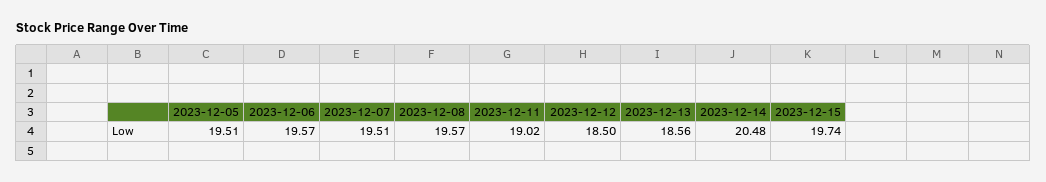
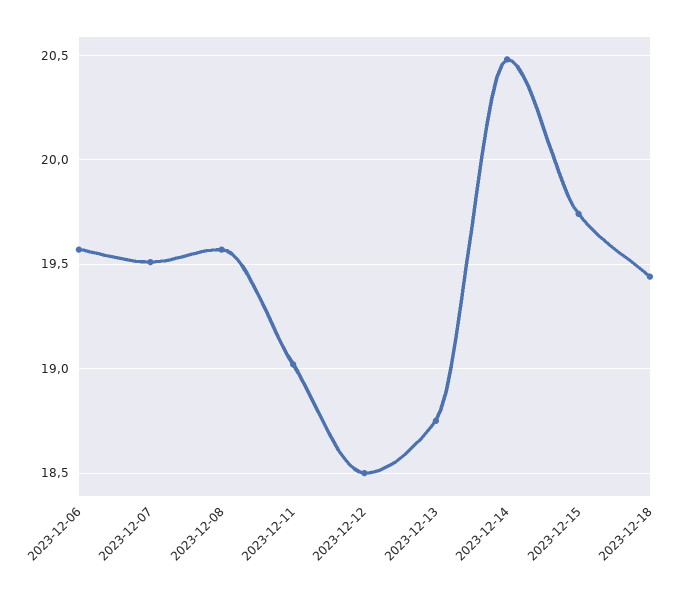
2023-12-05: 19.51 -> none
2023-12-13: 18.56 -> 18.75
2023-12-18: none -> 19.45

